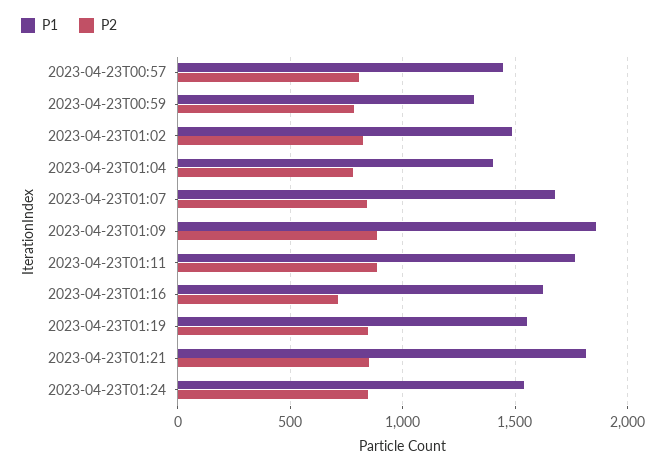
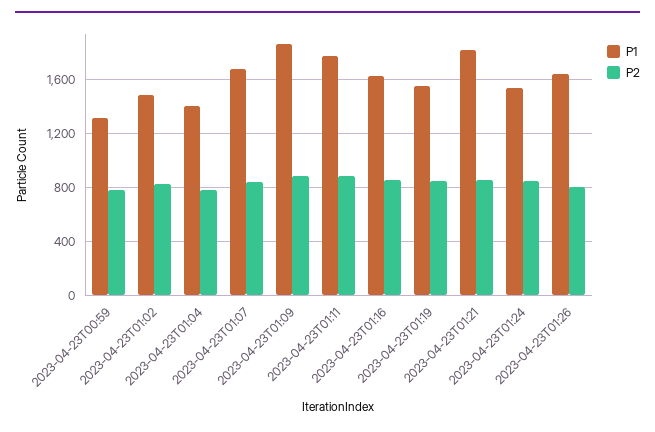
P1, 2023-04-23T00:57: 1450 -> none
P2, 2023-04-23T00:57: 800 -> none
P2, 2023-04-23T01:16: 700 -> 850
P1, 2023-04-23T01:26: none -> 1650
P2, 2023-04-23T01:26: none -> 800

